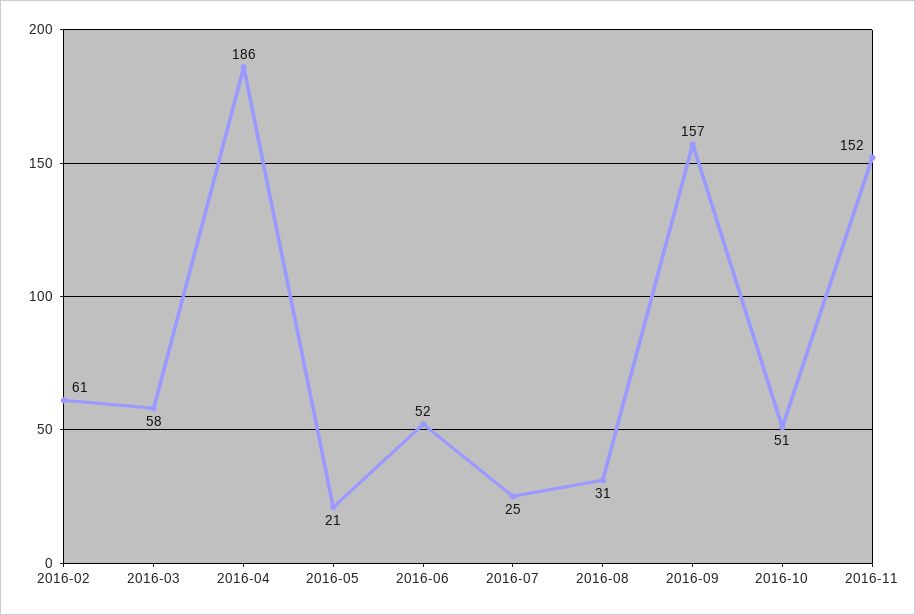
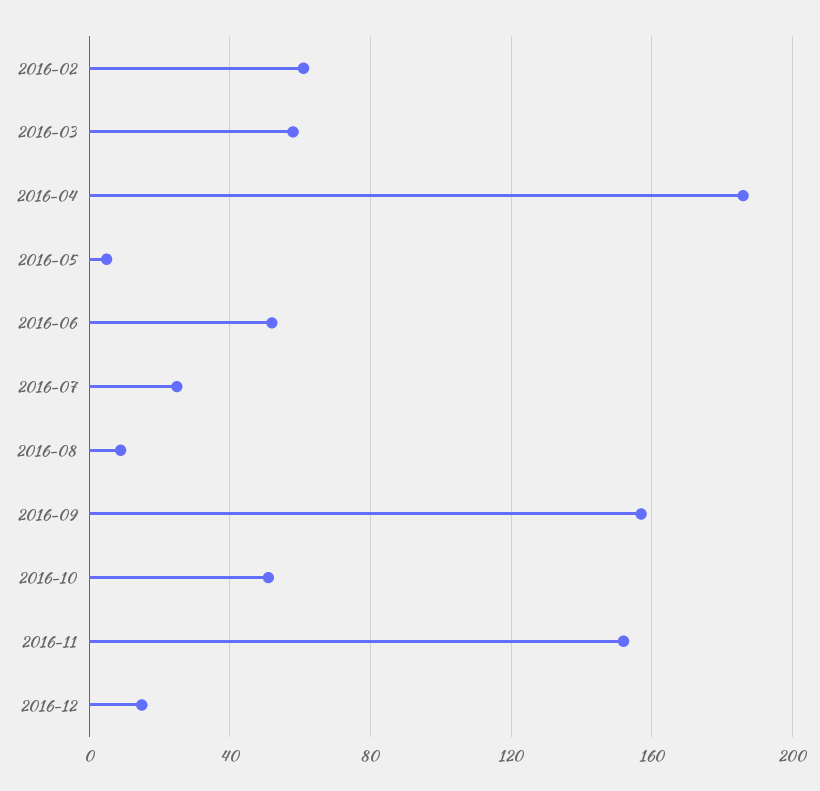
2016-05: 21 -> 5
2016-08: 31 -> 10
2016-12: none -> 15

